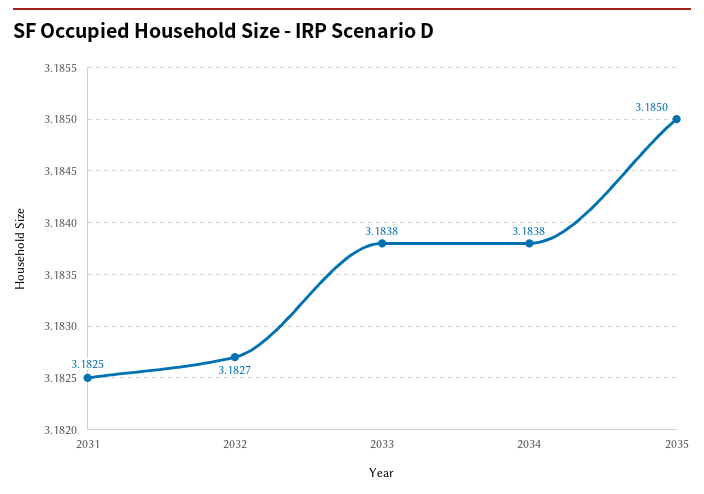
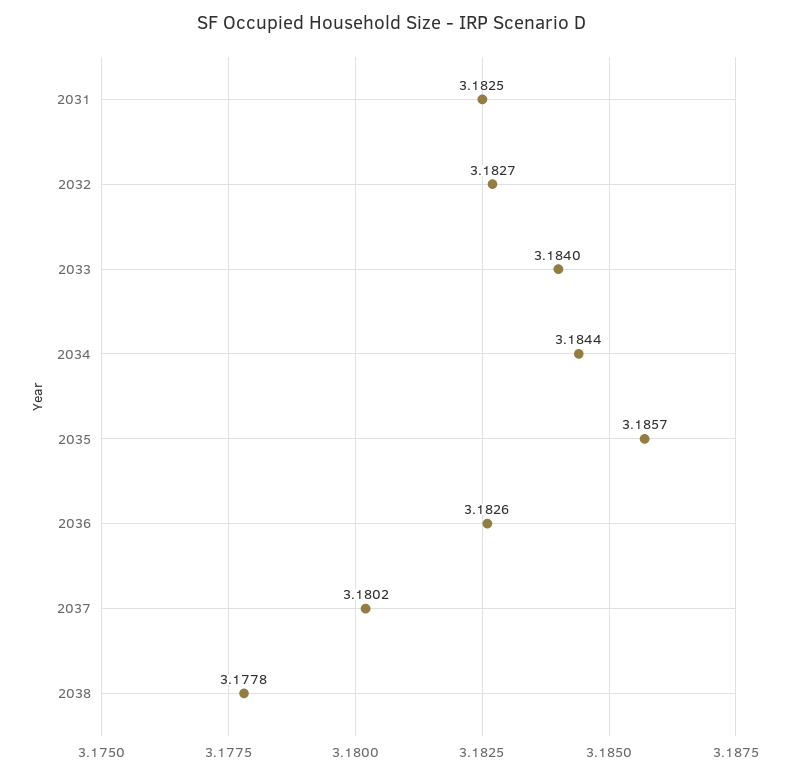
2033: 3.1838 -> 3.184
2034: 3.1838 -> 3.1844
2035: 3.185 -> 3.1857
2036: none -> 3.1826
2037: none -> 3.1802
2038: none -> 3.1778

